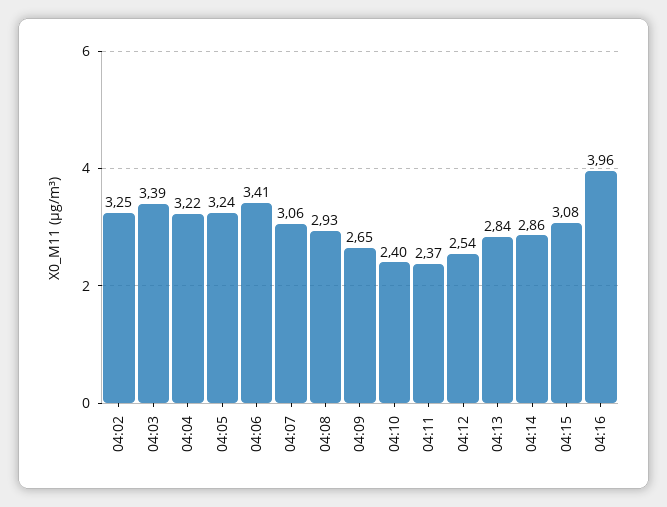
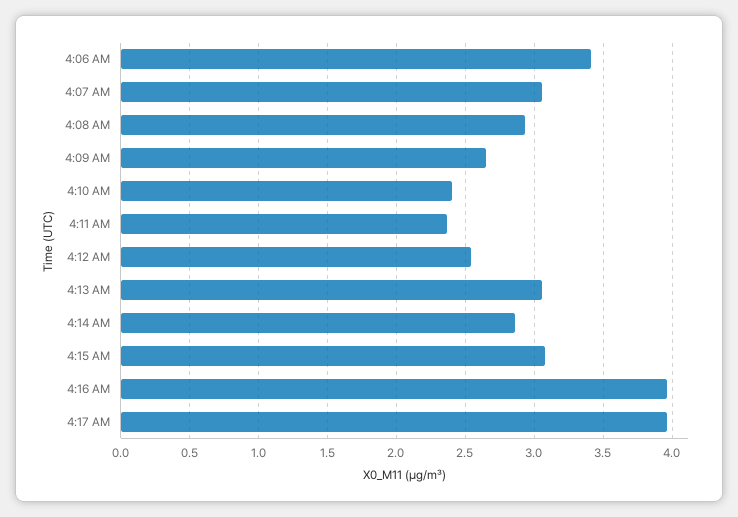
04:02: 3.25 -> none
04:03: 3.39 -> none
04:04: 3.22 -> none
04:05: 3.24 -> none
04:13: 2.84 -> 3.05
4:17 AM: none -> 3.95

